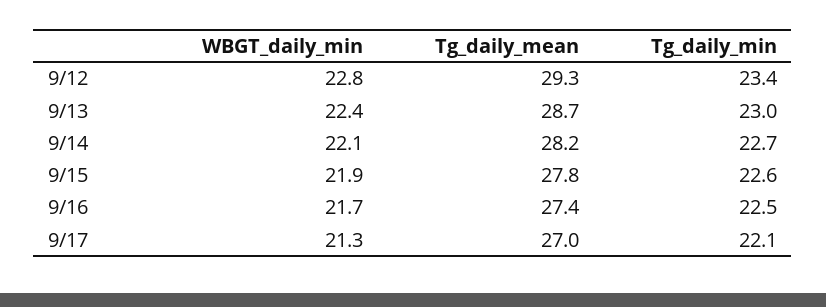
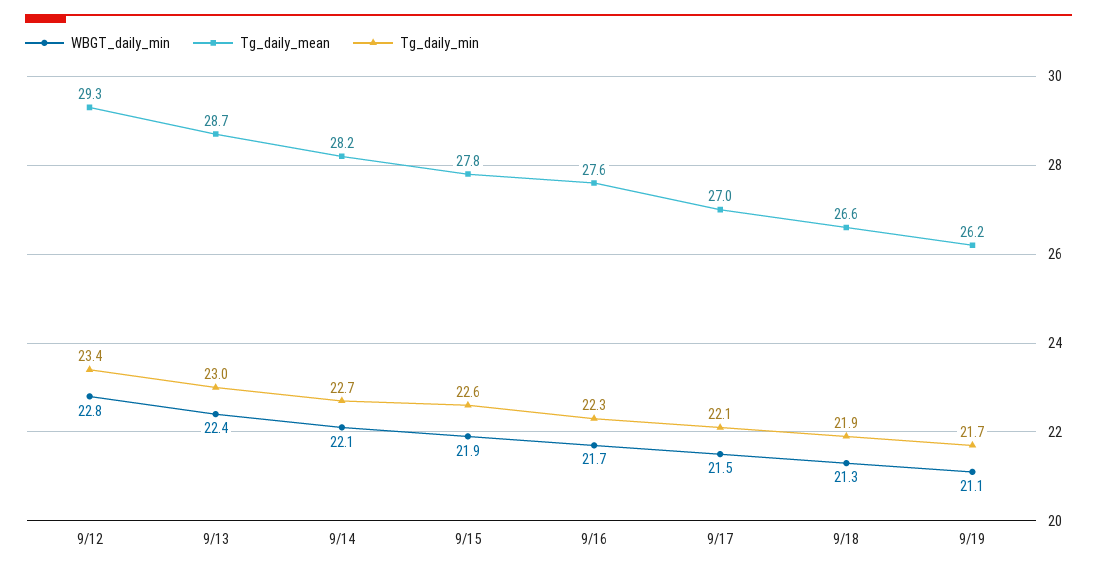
Tg_daily_mean, 9/16: 27.4 -> 27.6
Tg_daily_min, 9/16: 22.5 -> 22.3
WBGT_daily_min, 9/17: 21.3 -> 21.5
WBGT_daily_min, 9/18: none -> 21.3
Tg_daily_mean, 9/18: none -> 26.6
Tg_daily_min, 9/18: none -> 21.9
WBGT_daily_min, 9/19: none -> 21.1
Tg_daily_mean, 9/19: none -> 26.2
Tg_daily_min, 9/19: none -> 21.7

